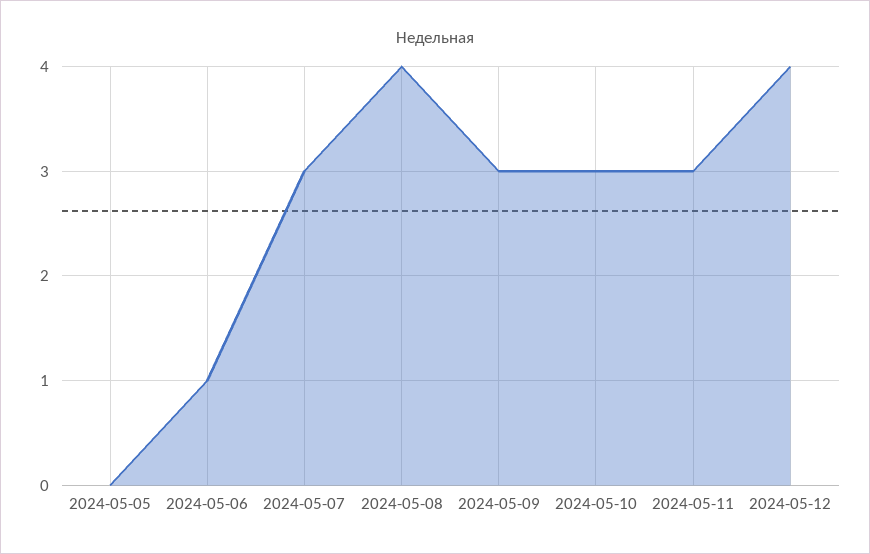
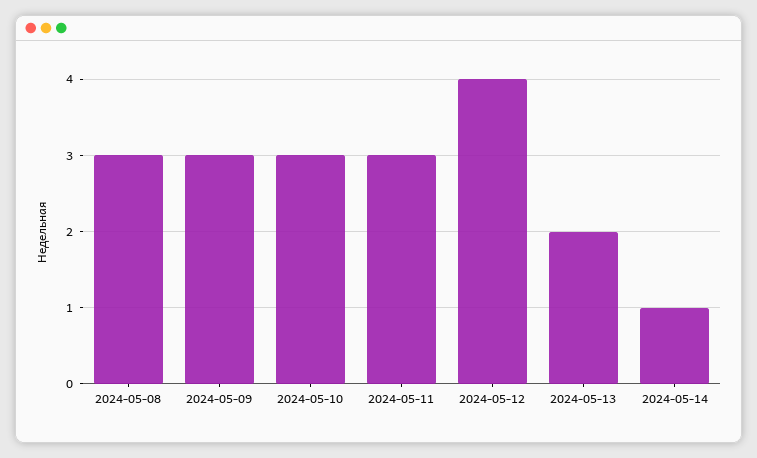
2024-05-05: 0 -> none
2024-05-06: 1 -> none
2024-05-07: 3 -> none
2024-05-08: 4 -> 3
2024-05-13: none -> 2
2024-05-14: none -> 1

